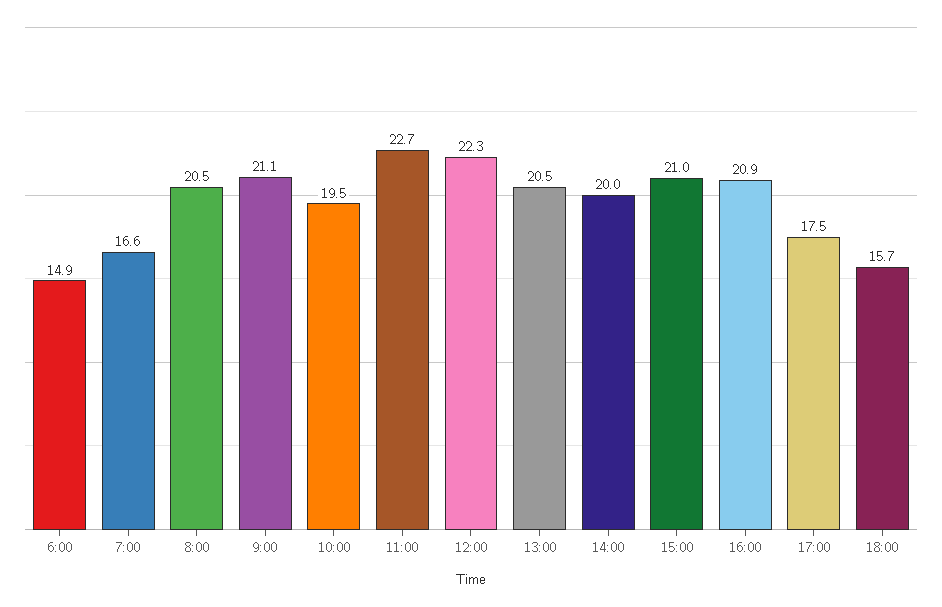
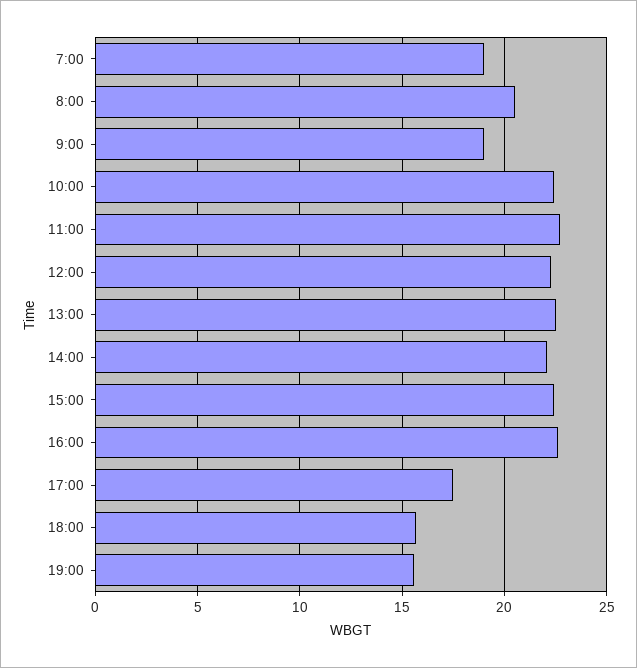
6:00: 14.9 -> none
7:00: 16.6 -> 19
9:00: 21.1 -> 19
10:00: 19.5 -> 22.5
13:00: 20.5 -> 22.5
14:00: 20 -> 22
15:00: 21 -> 22.5
16:00: 20.9 -> 22.5
19:00: none -> 15.5

